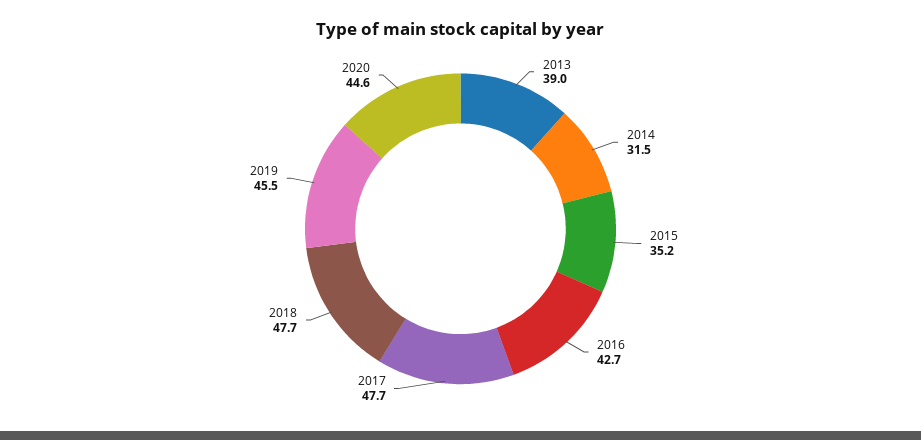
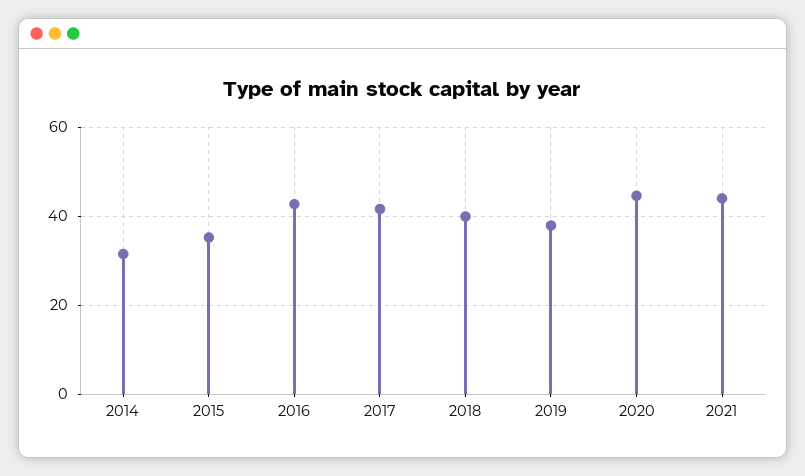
2013: 39 -> none
2017: 47.7 -> 42
2018: 47.7 -> 40
2019: 45.5 -> 38
2021: none -> 44

